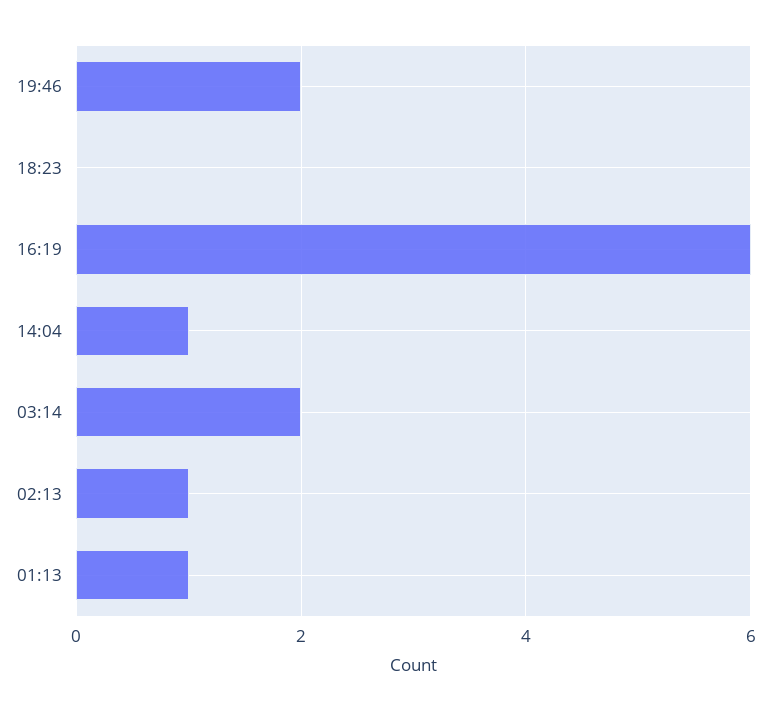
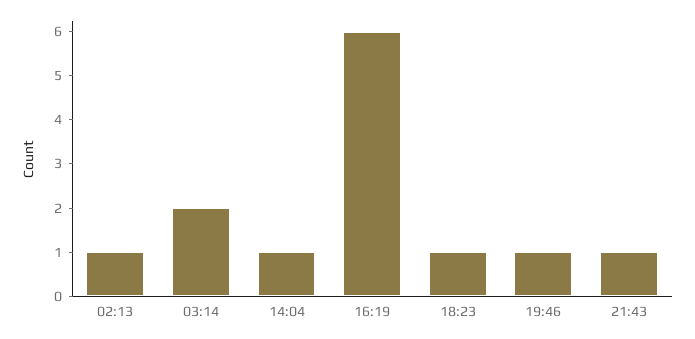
19:46: 2 -> 1
18:23: 0 -> 1
01:13: 1 -> none
21:43: none -> 1

